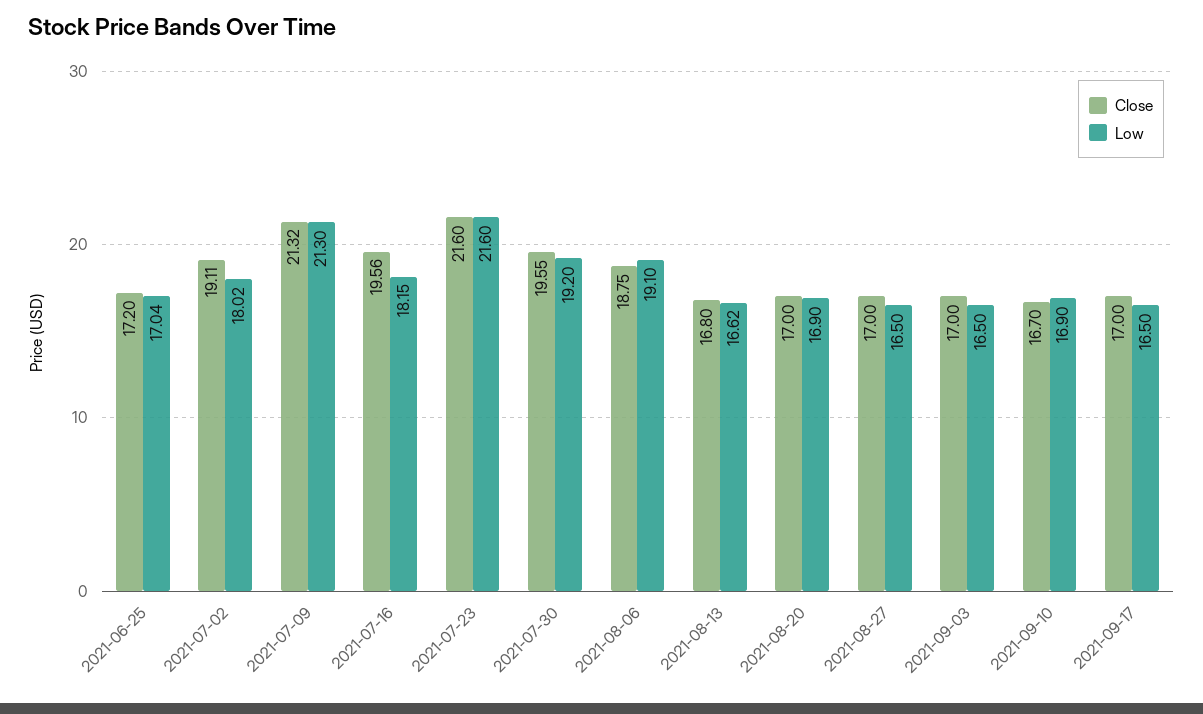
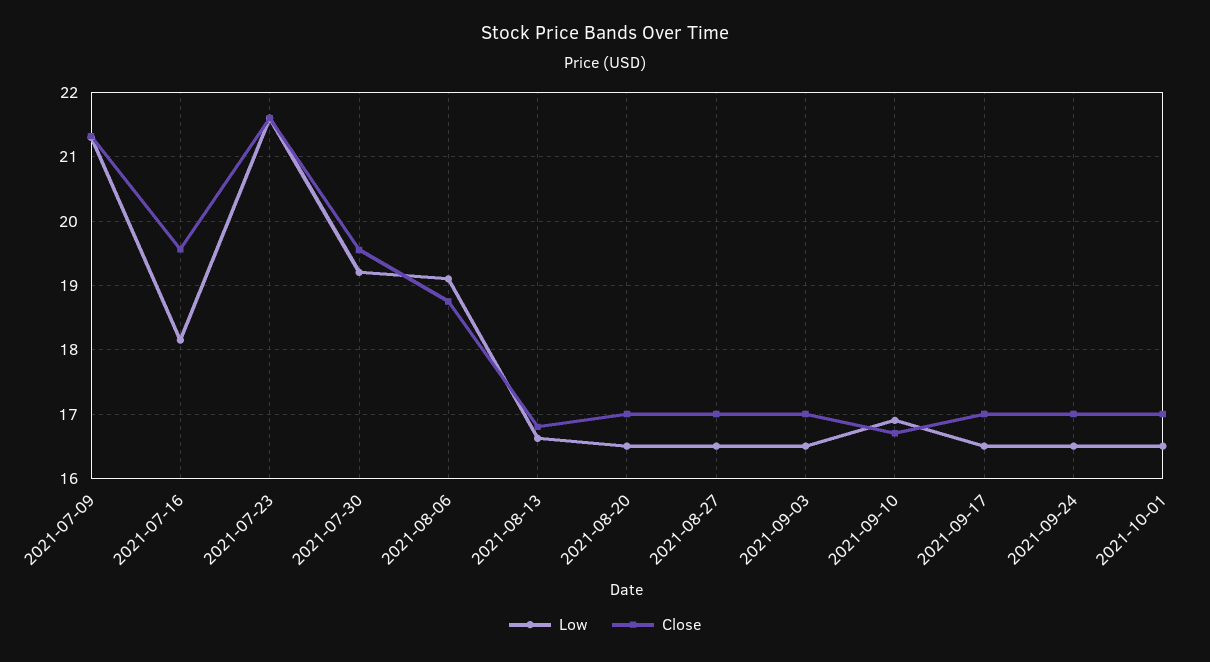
Close, 2021-06-25: 17.2 -> none
Low, 2021-06-25: 17.04 -> none
Close, 2021-07-02: 19.11 -> none
Low, 2021-07-02: 18.02 -> none
Low, 2021-08-20: 16.9 -> 16.5
Low, 2021-09-24: none -> 16.5
Close, 2021-09-24: none -> 17
Low, 2021-10-01: none -> 16.5
Close, 2021-10-01: none -> 17

